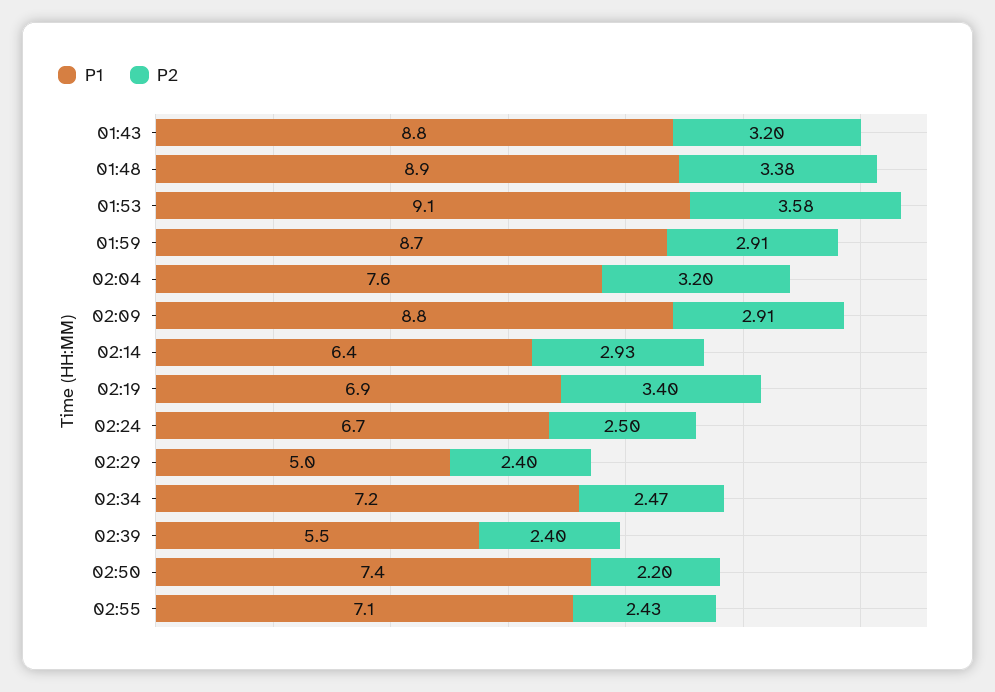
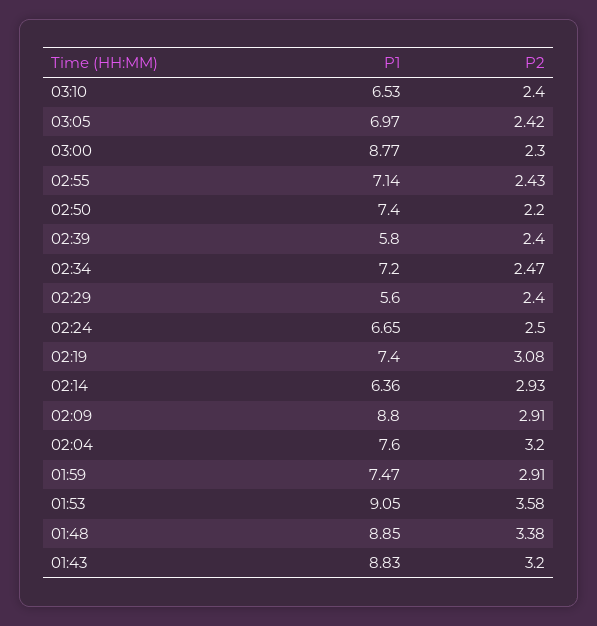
P1, 01:59: 8.7 -> 7.47
P1, 02:19: 6.9 -> 7.4
P2, 02:19: 3.4 -> 3.08
P1, 02:29: 5 -> 5.6
P1, 02:39: 5.5 -> 5.8
P1, 03:10: none -> 6.53
P2, 03:10: none -> 2.4
P1, 03:05: none -> 6.97
P2, 03:05: none -> 2.42
P1, 03:00: none -> 8.77
P2, 03:00: none -> 2.3

